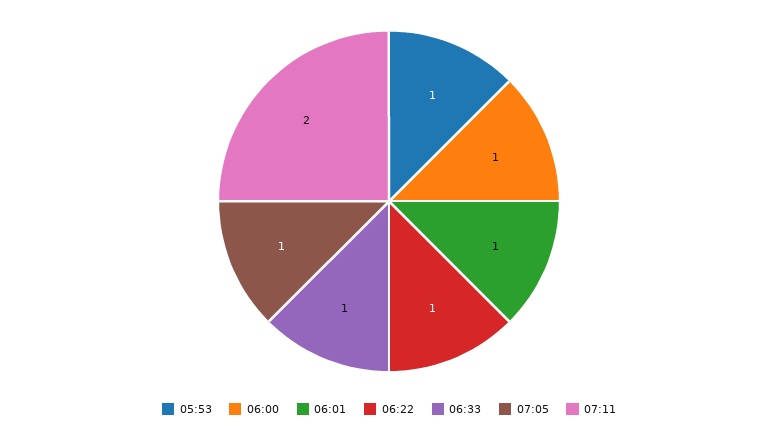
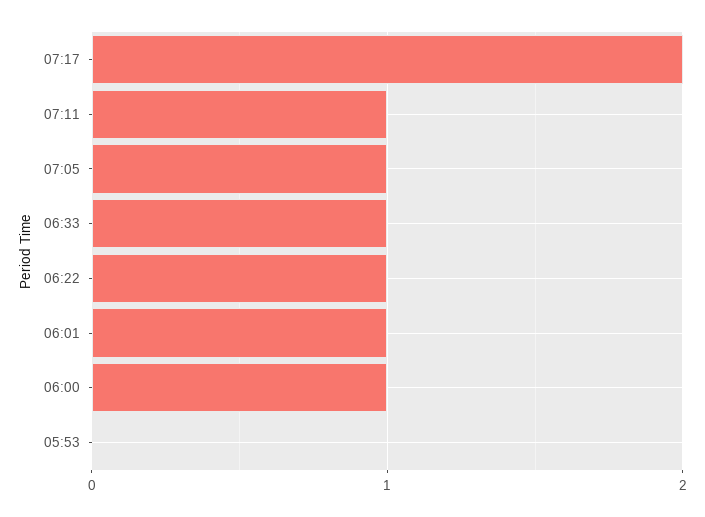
05:53: 1 -> 0
07:11: 2 -> 1
07:17: none -> 2

